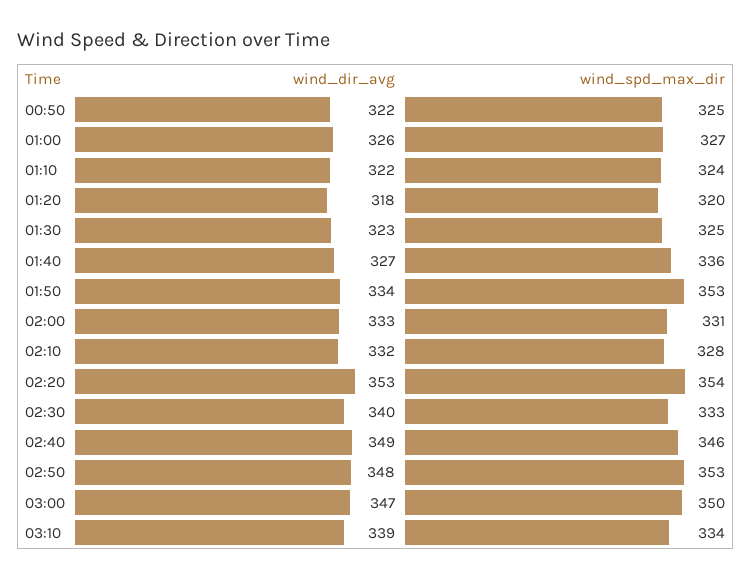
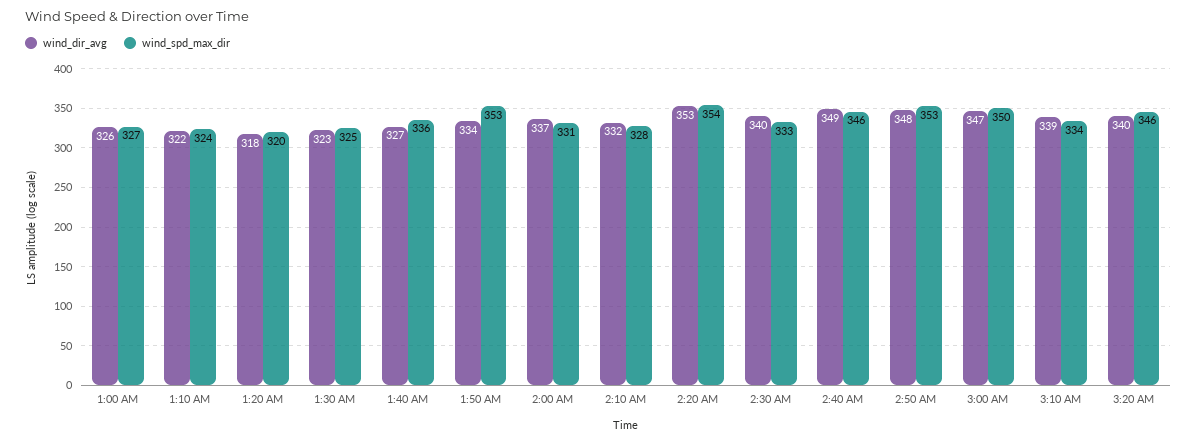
wind_dir_avg, 00:50: 322 -> none
wind_spd_max_dir, 00:50: 325 -> none
wind_dir_avg, 02:00: 333 -> 337
wind_dir_avg, 3:20 AM: none -> 340
wind_spd_max_dir, 3:20 AM: none -> 346

